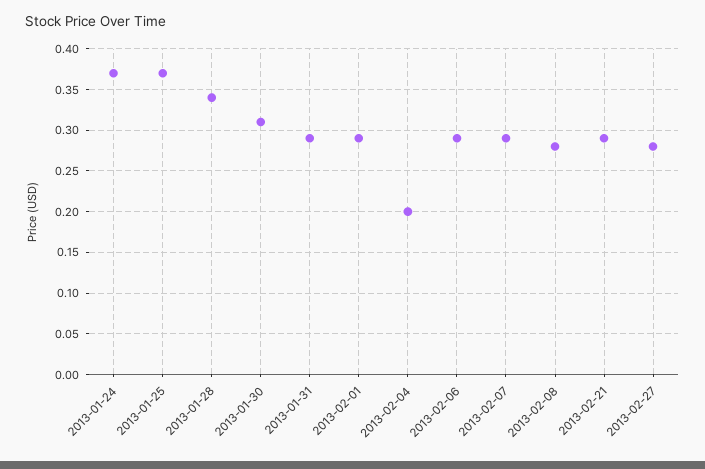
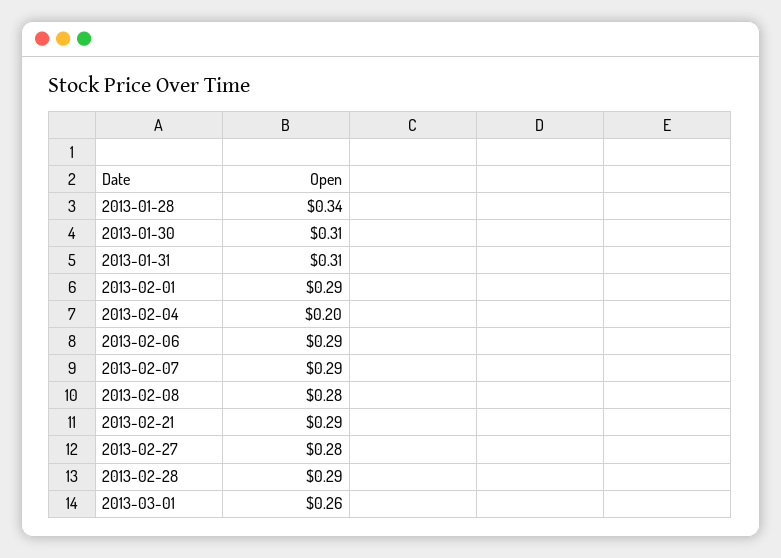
2013-01-24: 0.37 -> none
2013-01-25: 0.37 -> none
2013-01-31: 0.29 -> 0.31
2013-02-28: none -> 0.29
2013-03-01: none -> 0.26

